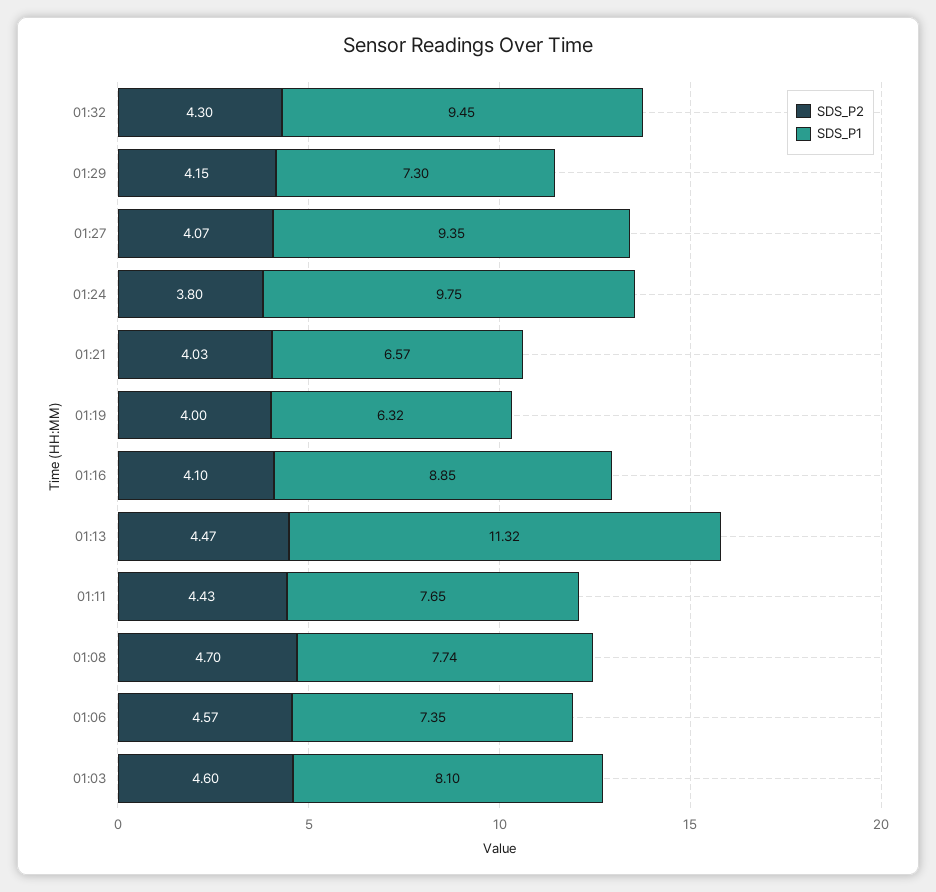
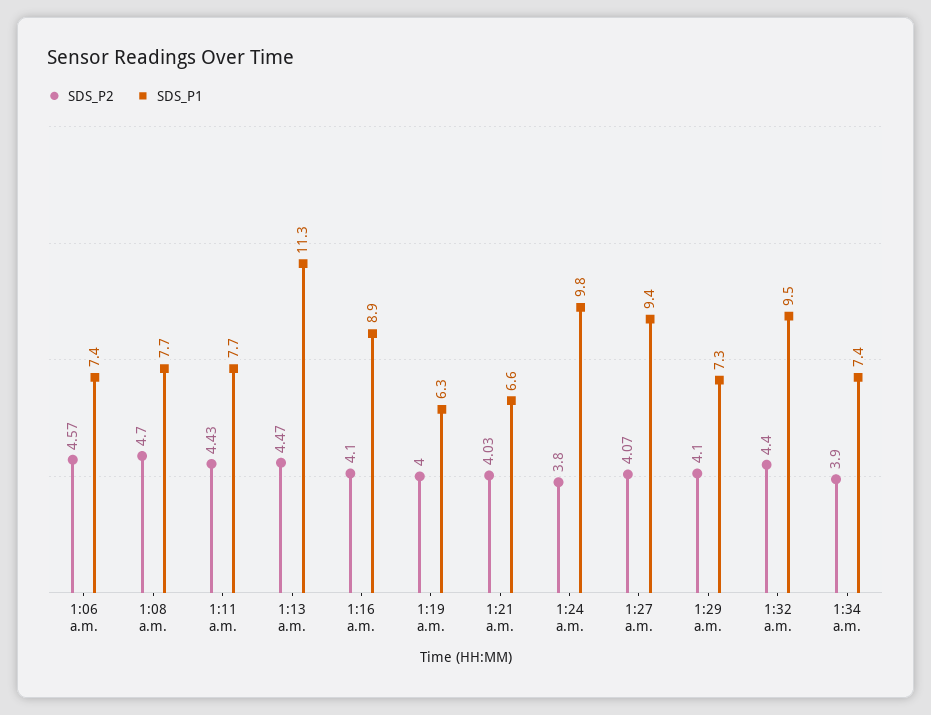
SDS_P2, 01:32: 4.3 -> 4.4
SDS_P2, 01:29: 4.15 -> 4.1
SDS_P2, 01:03: 4.6 -> none
SDS_P1, 01:03: 8.1 -> none
SDS_P2, 1:34 a.m.: none -> 3.9
SDS_P1, 1:34 a.m.: none -> 7.4

